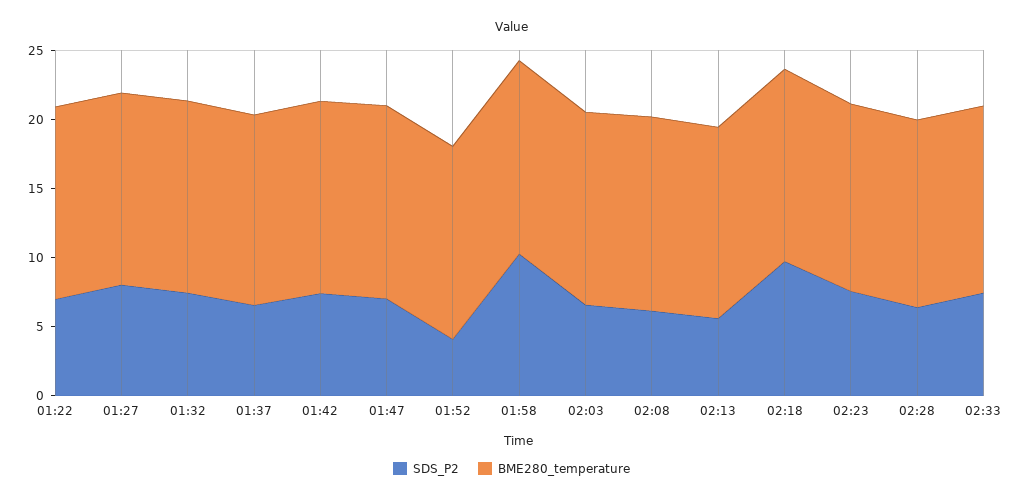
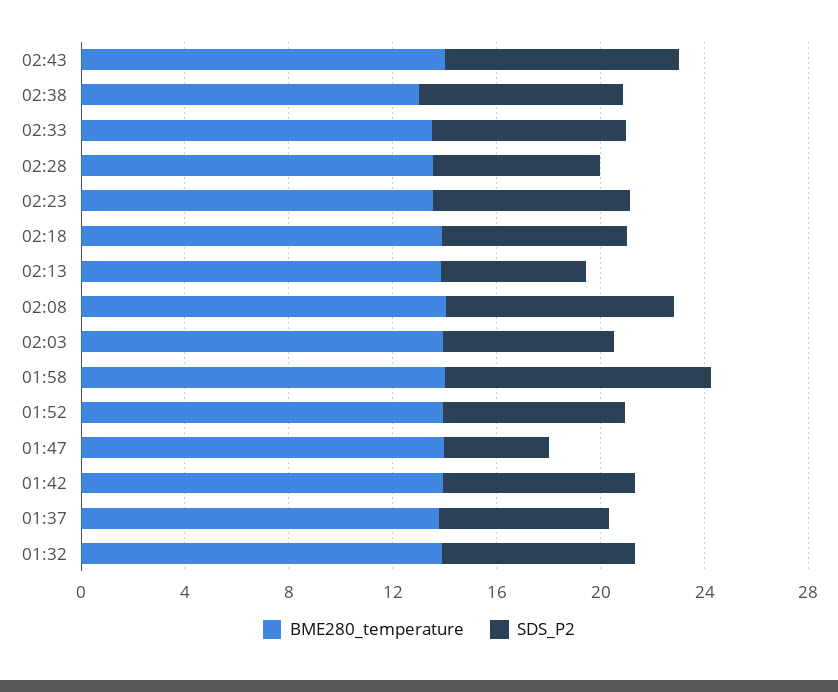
SDS_P2, 01:22: 7 -> none
BME280_temperature, 01:22: 14 -> none
SDS_P2, 01:27: 8 -> none
BME280_temperature, 01:27: 14 -> none
SDS_P2, 01:47: 7 -> 4
SDS_P2, 01:52: 4 -> 7
SDS_P2, 02:08: 6 -> 9
SDS_P2, 02:18: 10 -> 7
BME280_temperature, 02:43: none -> 14
SDS_P2, 02:43: none -> 9
BME280_temperature, 02:38: none -> 13
SDS_P2, 02:38: none -> 8

